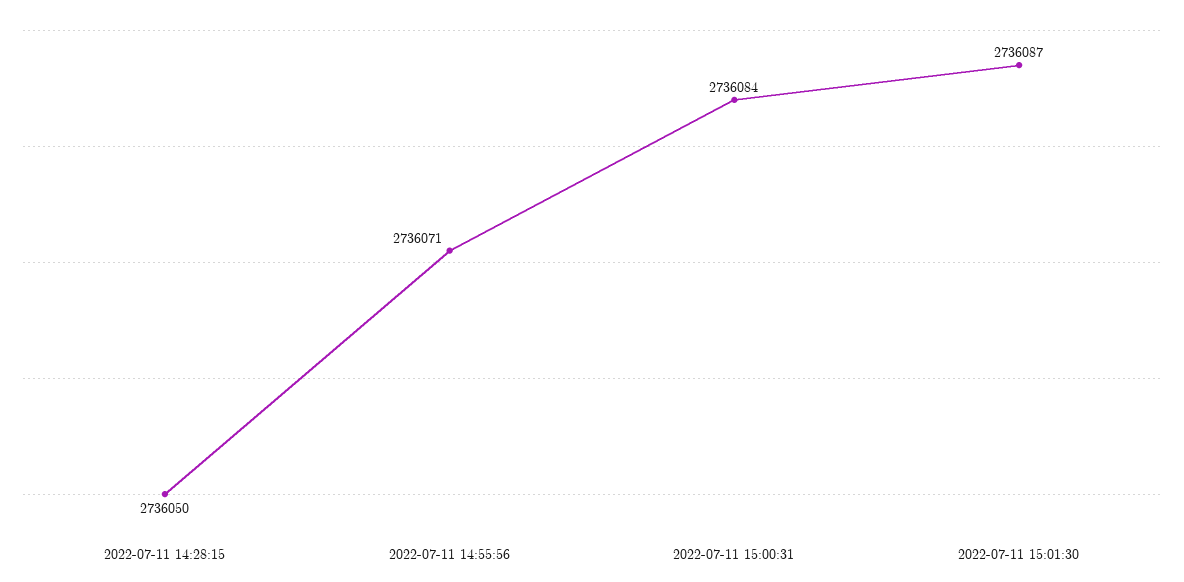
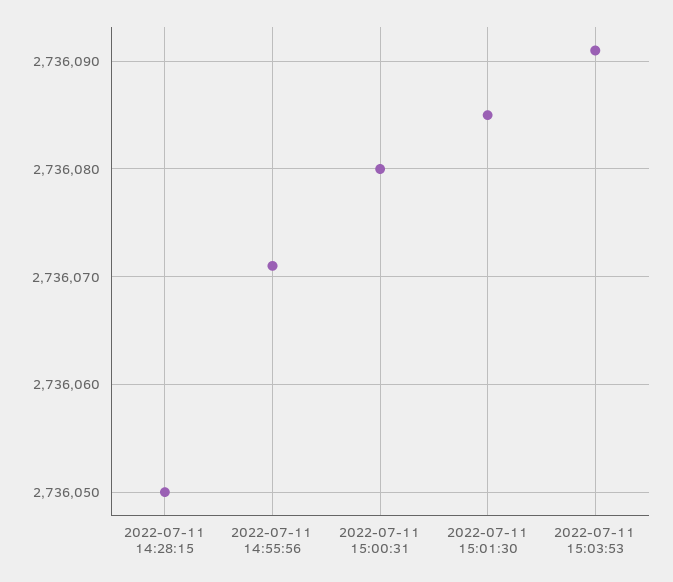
2022-07-11 15:00:31: 2736084 -> 2736080
2022-07-11 15:01:30: 2736087 -> 2736085
2022-07-11 15:03:53: none -> 2736091

